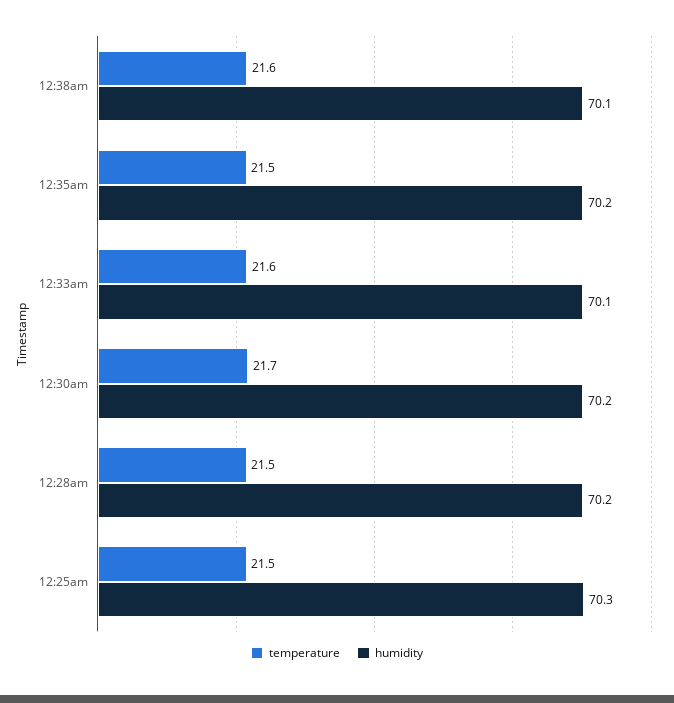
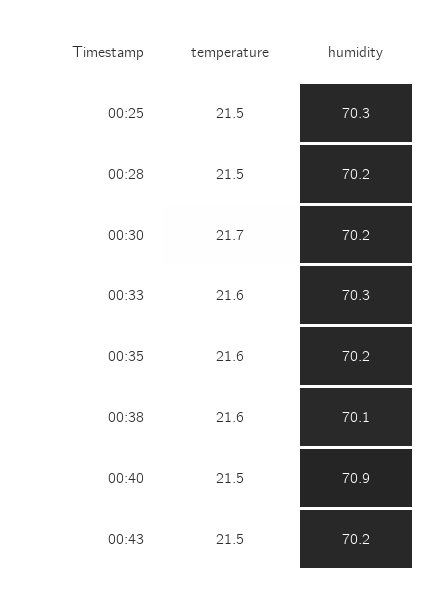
temperature, 12:35am: 21.5 -> 21.6
humidity, 12:33am: 70.1 -> 70.3
temperature, 00:40: none -> 21.5
humidity, 00:40: none -> 70.9
temperature, 00:43: none -> 21.5
humidity, 00:43: none -> 70.2

